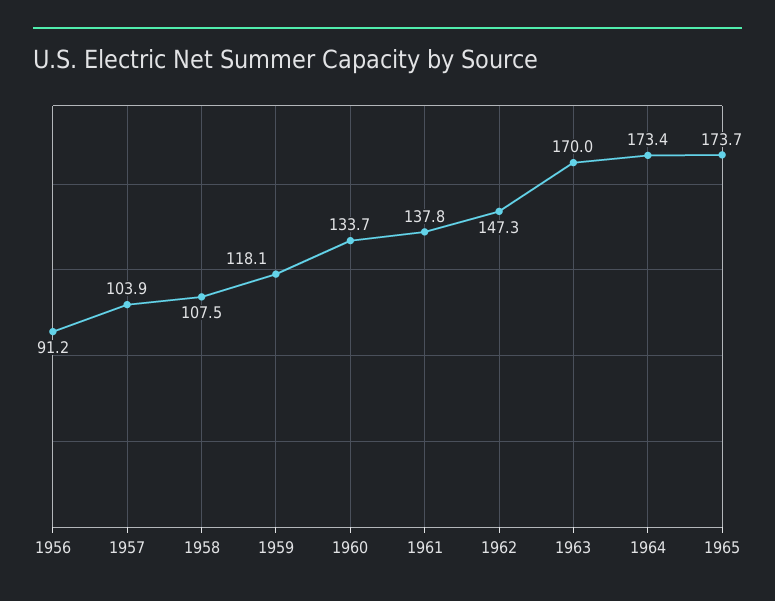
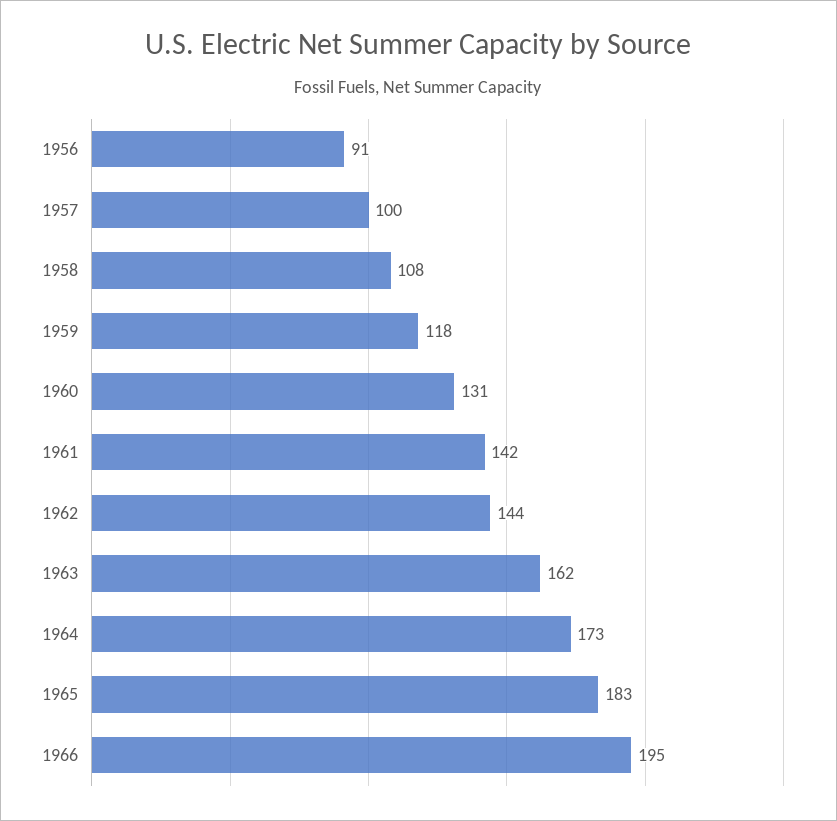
1957: 103.9 -> 100
1960: 133.7 -> 131
1961: 137.8 -> 142
1962: 147.3 -> 144
1963: 170 -> 162
1965: 173.7 -> 183
1966: none -> 195

